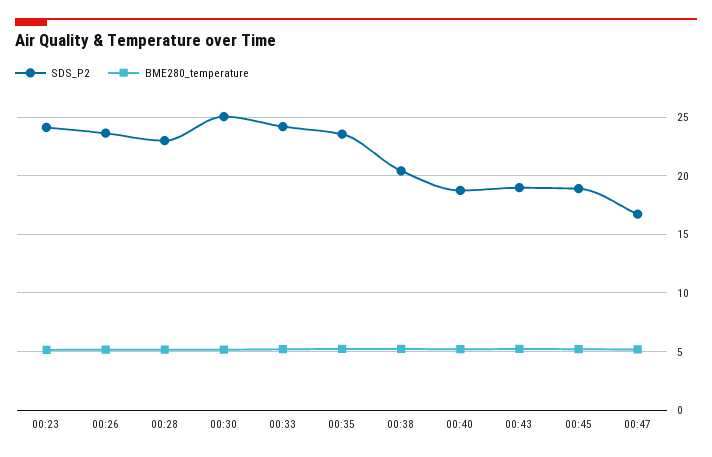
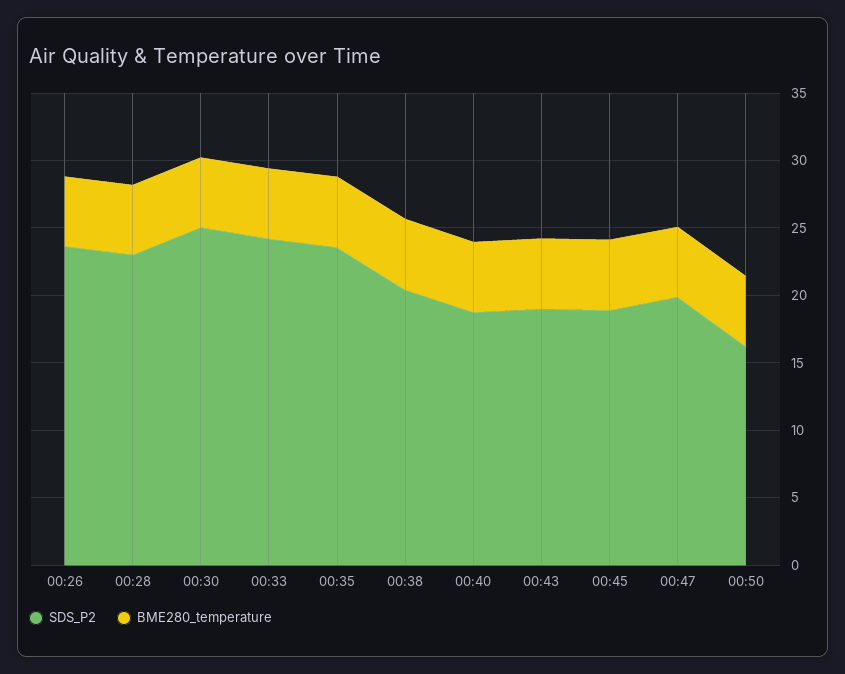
SDS_P2, 00:23: 24 -> none
BME280_temperature, 00:23: 5 -> none
SDS_P2, 00:47: 17 -> 20
SDS_P2, 00:50: none -> 16
BME280_temperature, 00:50: none -> 5

